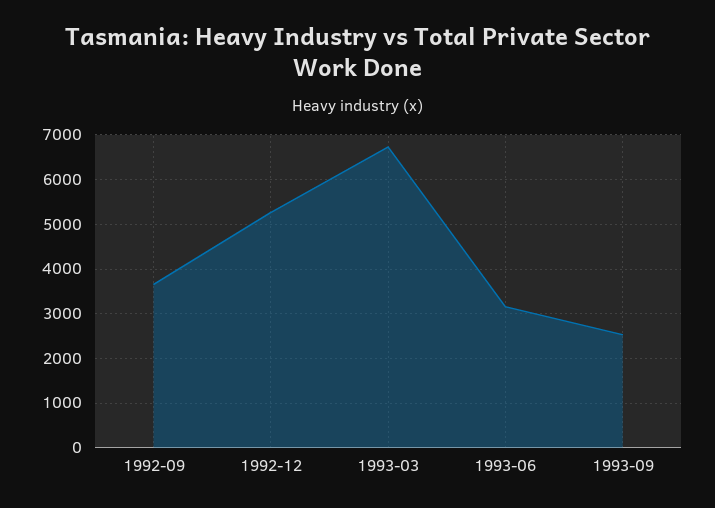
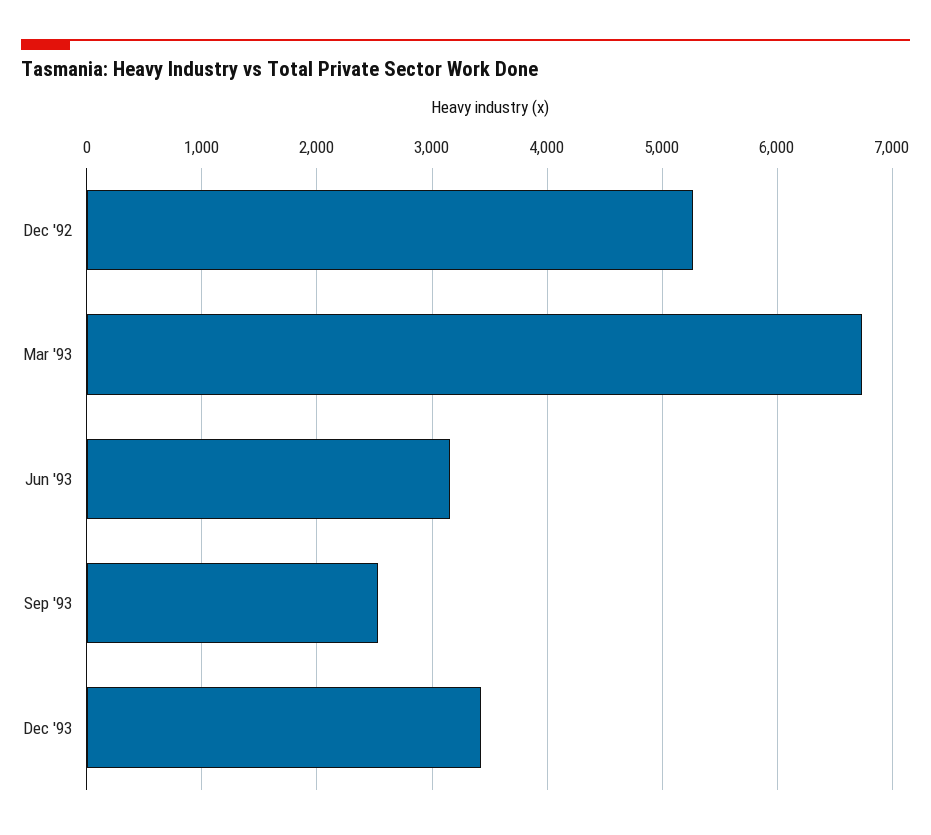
1992-09: 3600 -> none
Dec '93: none -> 3400

